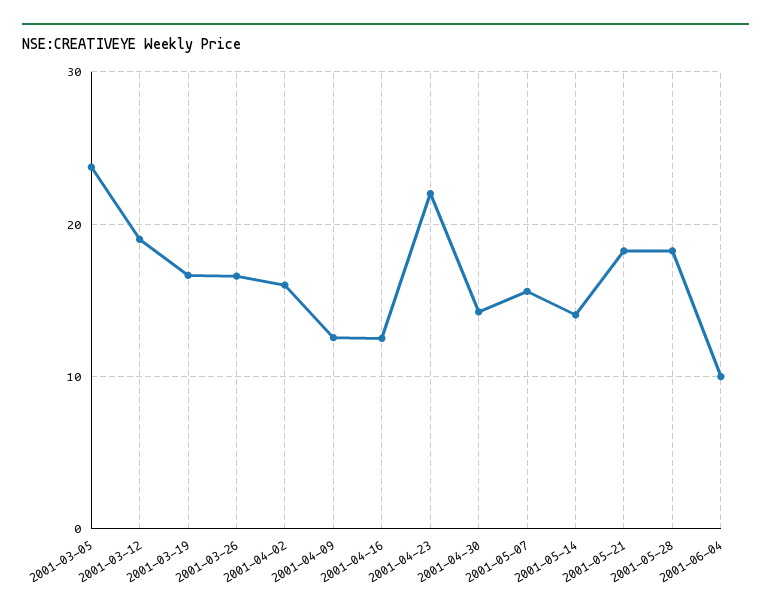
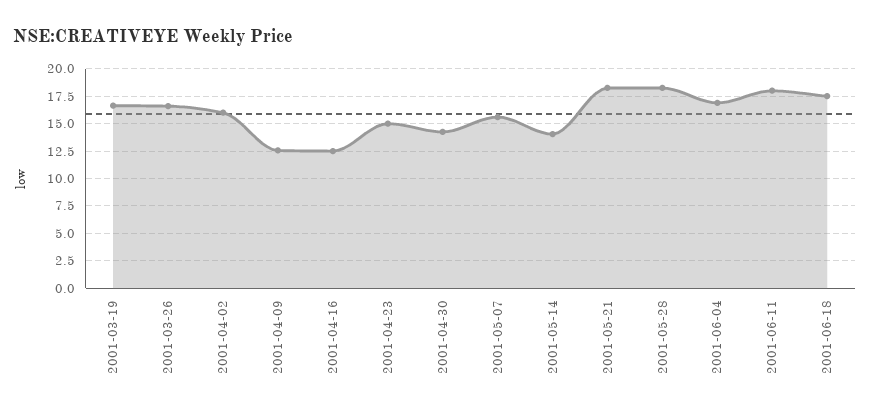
2001-03-05: 24 -> none
2001-03-12: 19 -> none
2001-04-23: 22 -> 15
2001-06-04: 10 -> 17.5
2001-06-11: none -> 17.5
2001-06-18: none -> 17.5

